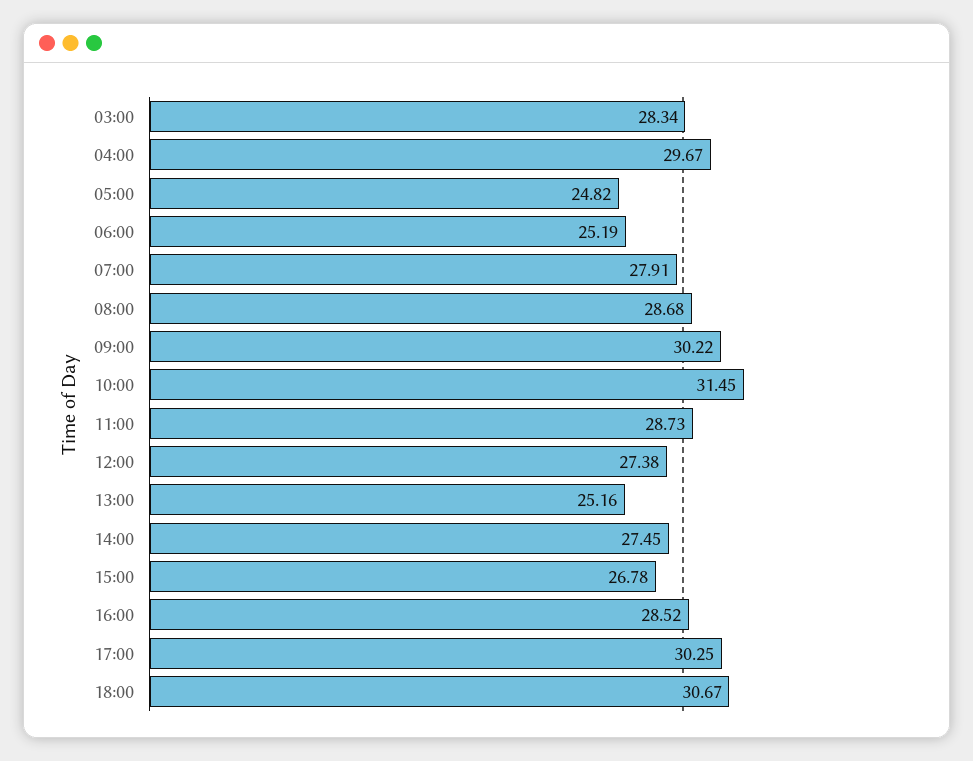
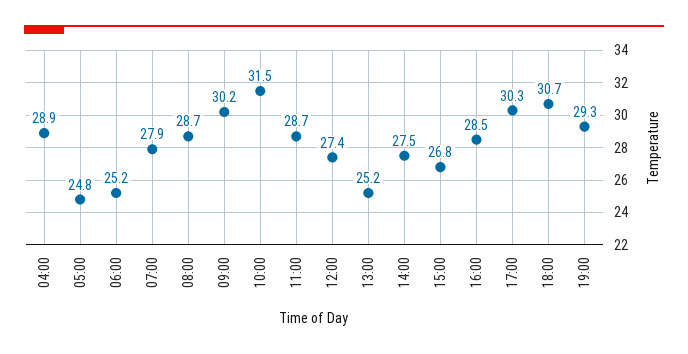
03:00: 28.34 -> none
04:00: 29.67 -> 28.9
19:00: none -> 29.3

